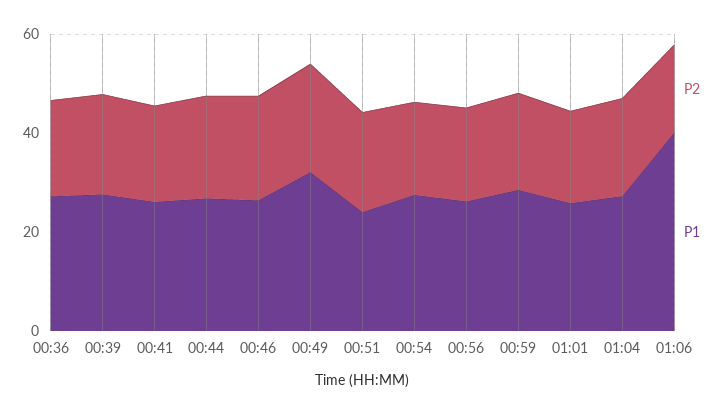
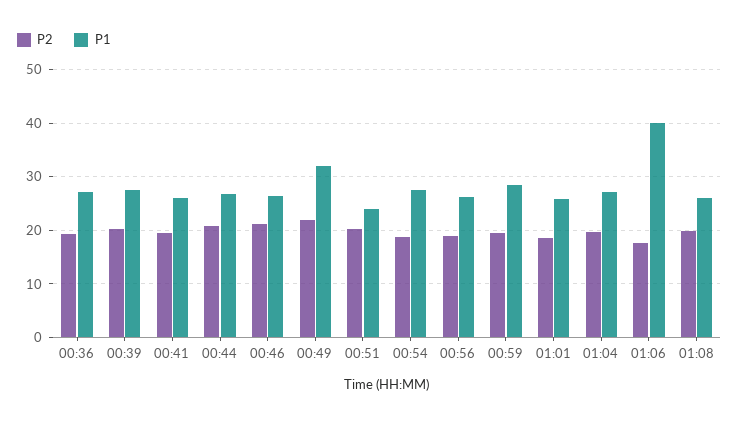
P2, 01:08: none -> 20
P1, 01:08: none -> 26

